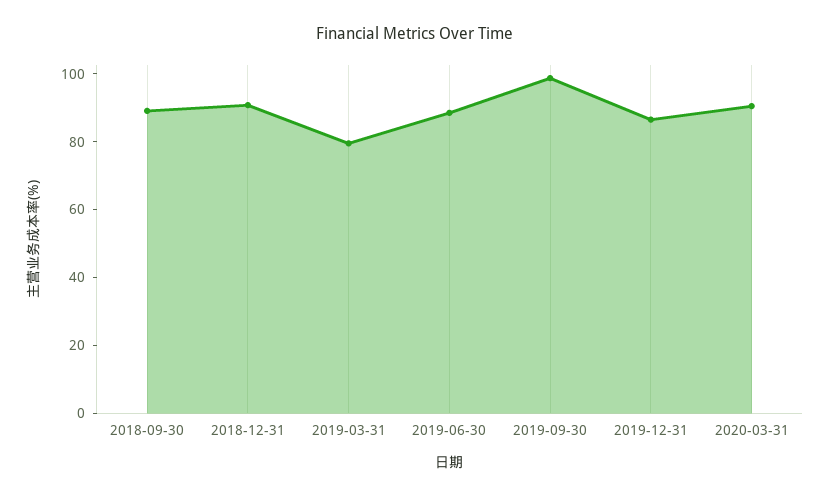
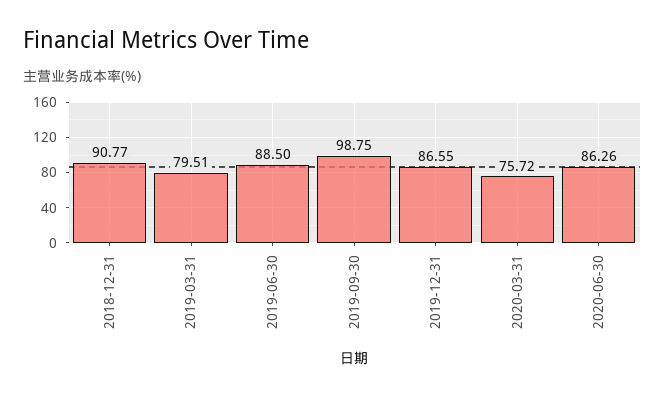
2018-09-30: 90 -> none
2020-03-31: 90 -> 75.72
2020-06-30: none -> 86.26

